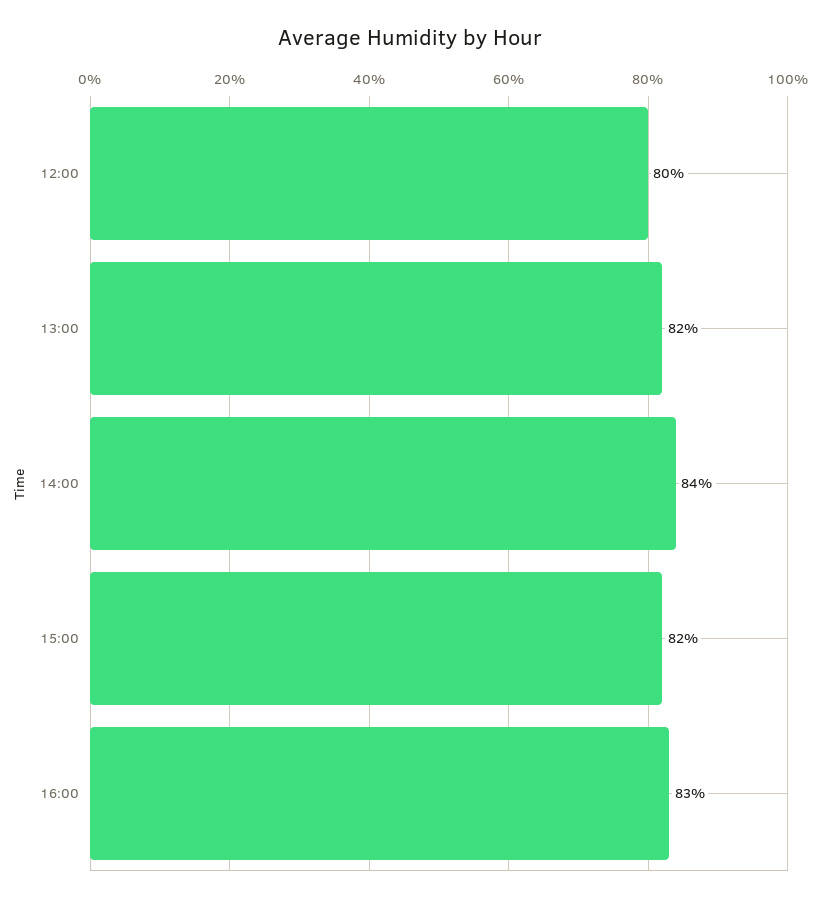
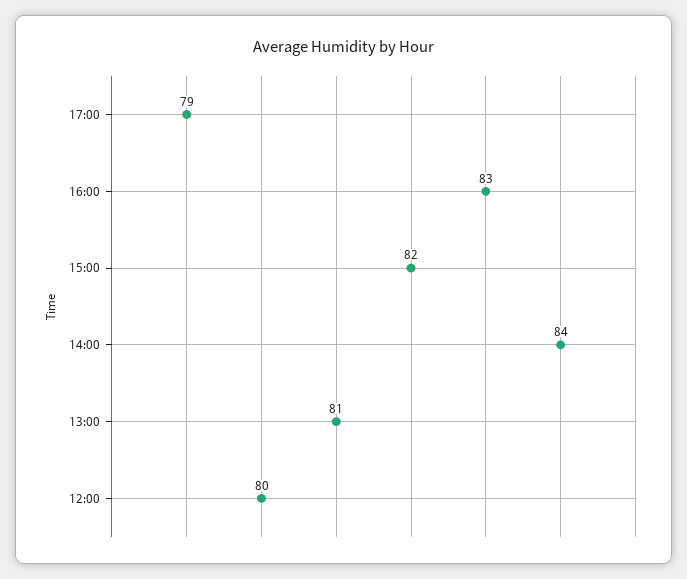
13:00: 82 -> 81
17:00: none -> 79

